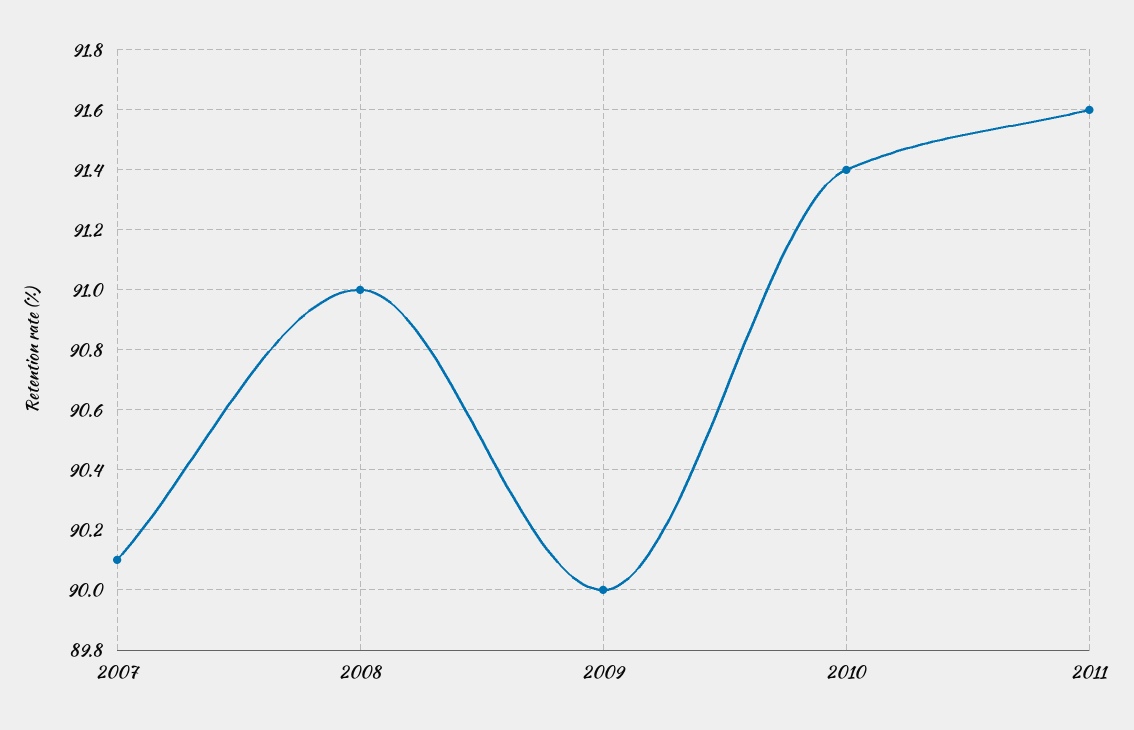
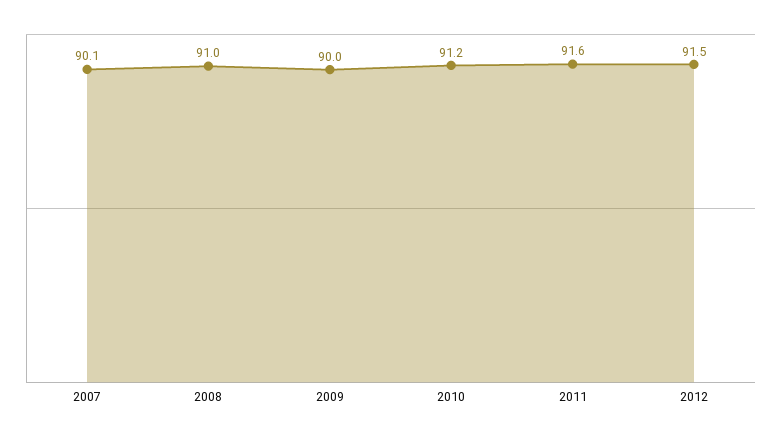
2010: 91.4 -> 91.2
2012: none -> 91.5

